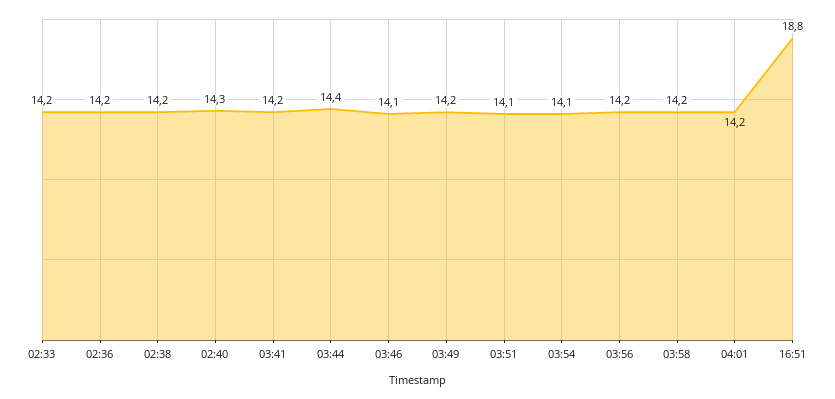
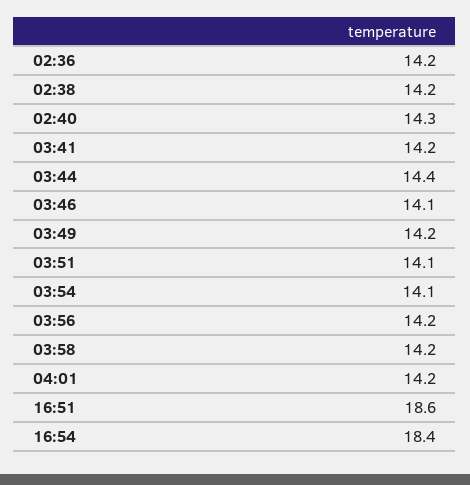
02:33: 14.2 -> none
16:51: 18.8 -> 18.6
16:54: none -> 18.4

